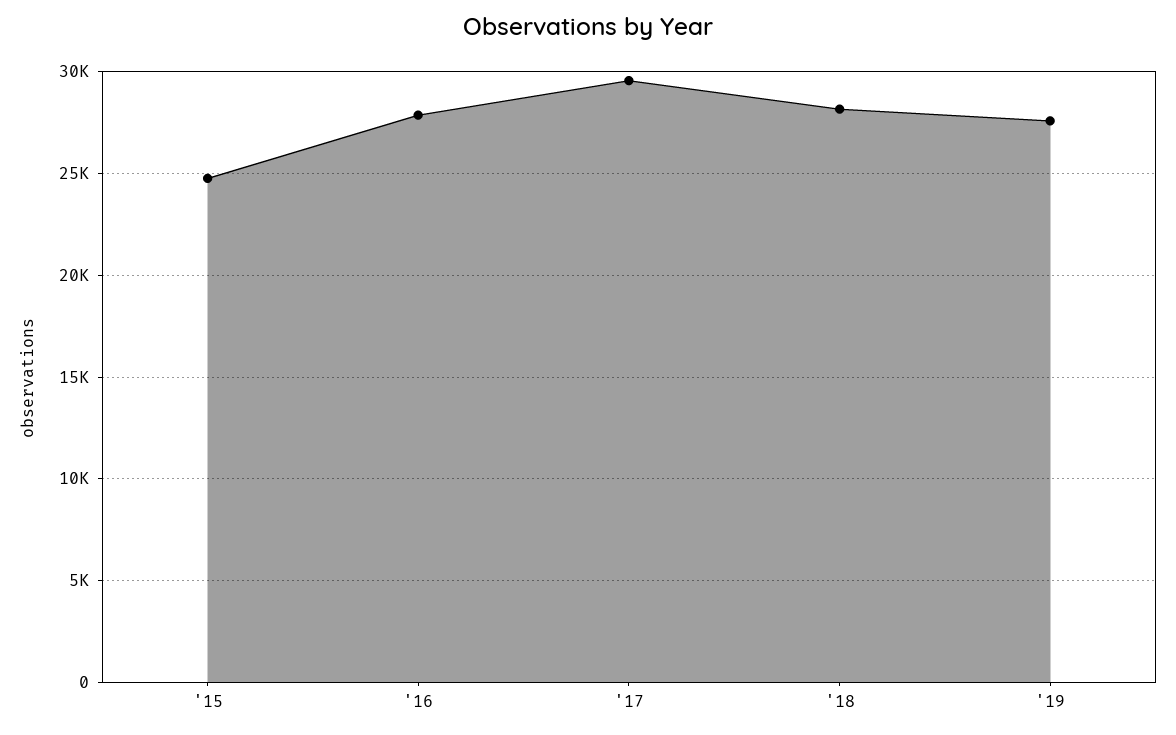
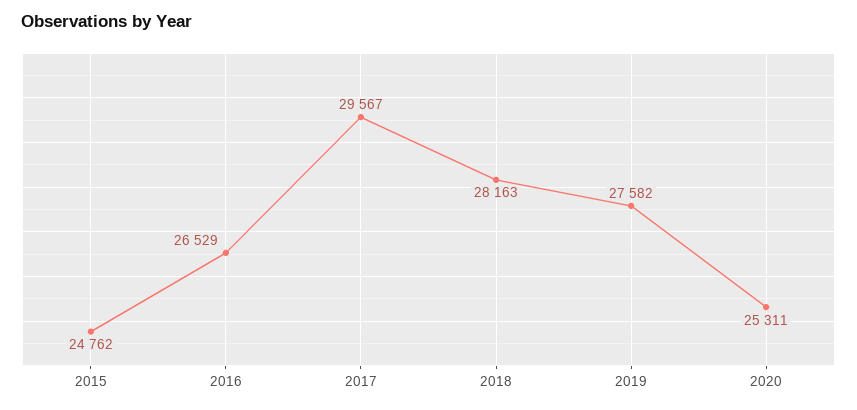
'16: 28000 -> 26529
2020: none -> 25311

